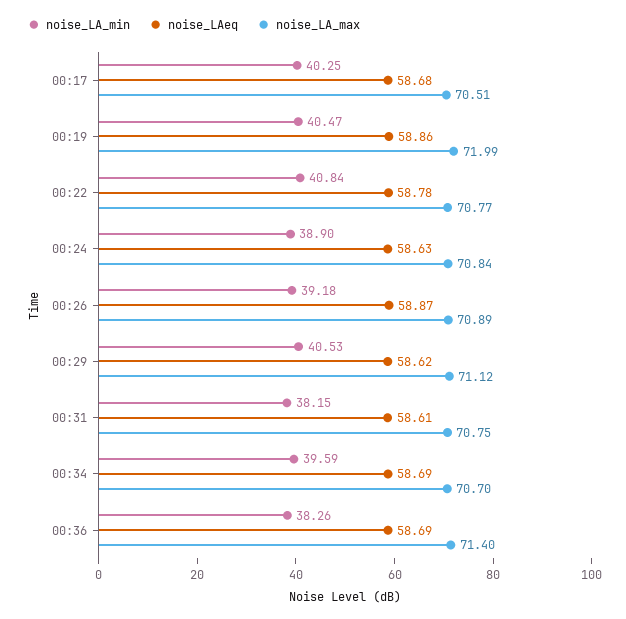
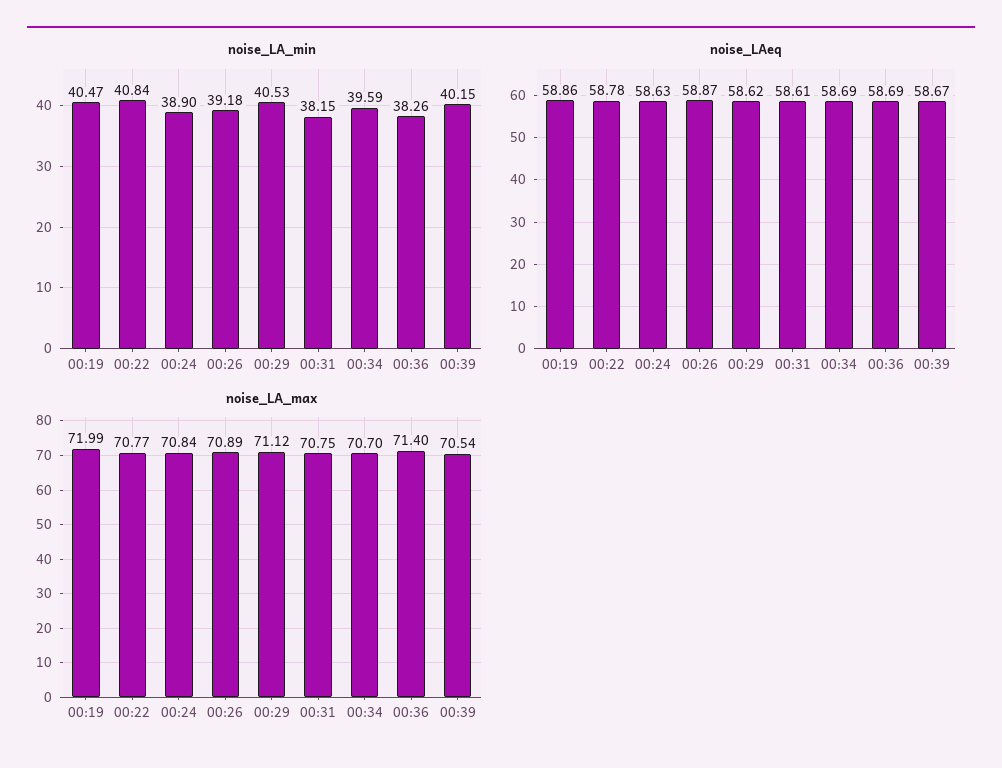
noise_LA_min, 00:17: 40.25 -> none
noise_LAeq, 00:17: 58.68 -> none
noise_LA_max, 00:17: 70.51 -> none
noise_LA_min, 00:39: none -> 40.15
noise_LAeq, 00:39: none -> 58.67
noise_LA_max, 00:39: none -> 70.54

